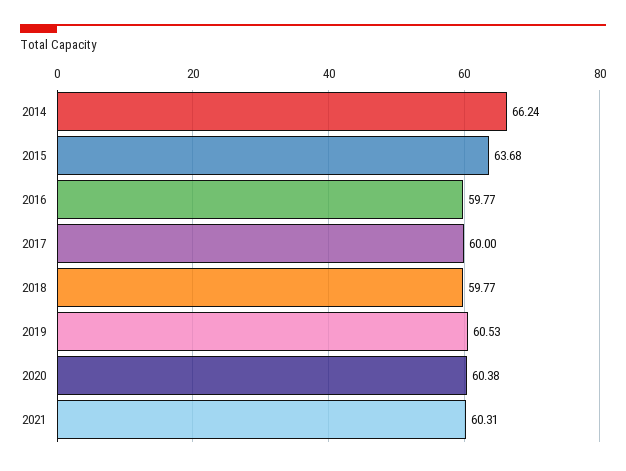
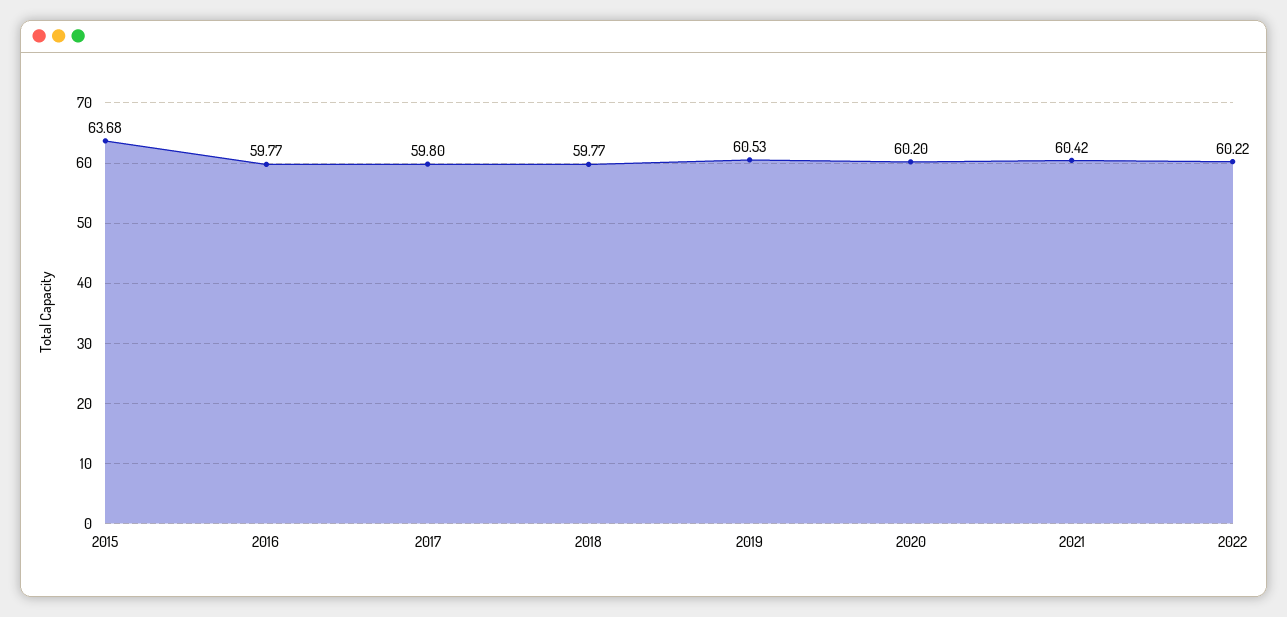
2014: 66.24 -> none
2017: 60 -> 59.8
2020: 60.38 -> 60.2
2021: 60.31 -> 60.42
2022: none -> 60.22

